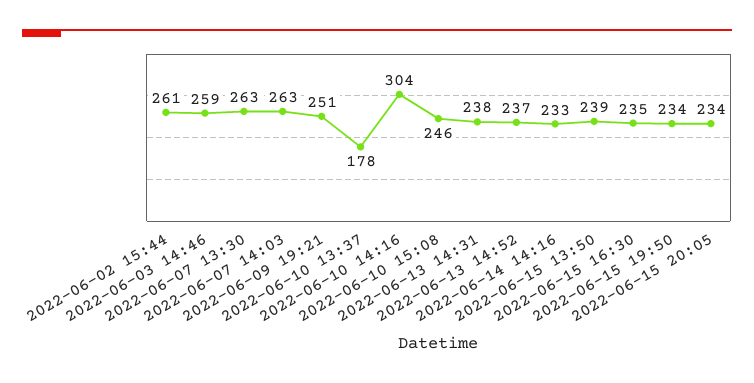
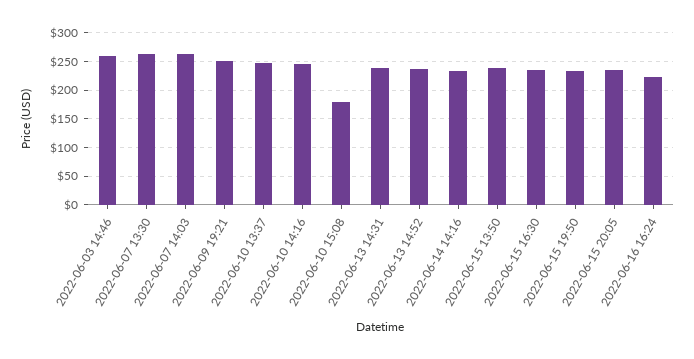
2022-06-02 15:44: 261 -> none
2022-06-10 13:37: 178 -> 250
2022-06-10 14:16: 304 -> 250
2022-06-10 15:08: 246 -> 175
2022-06-16 16:24: none -> 225

